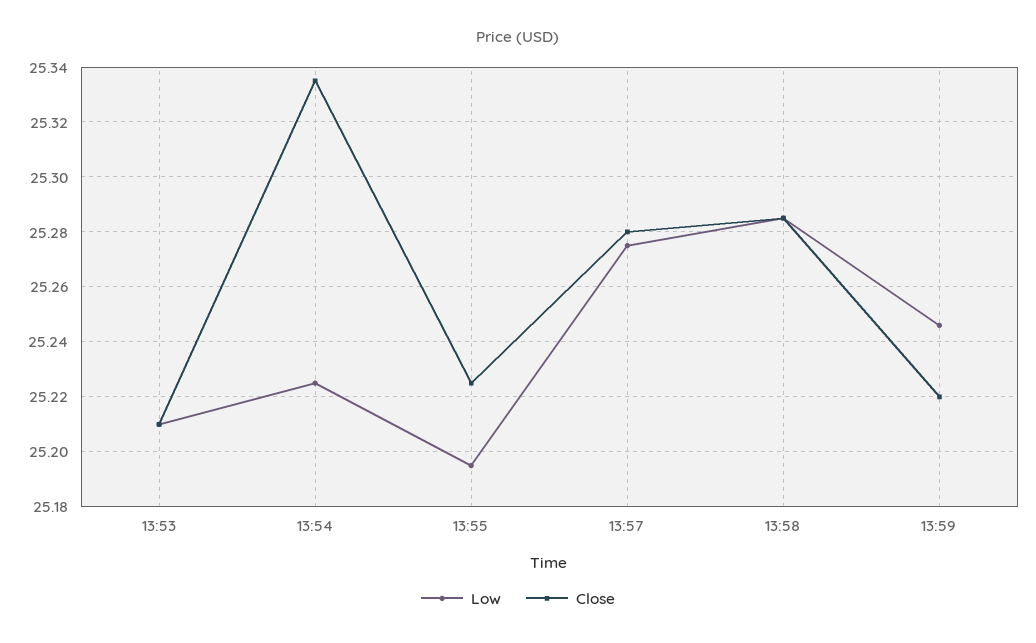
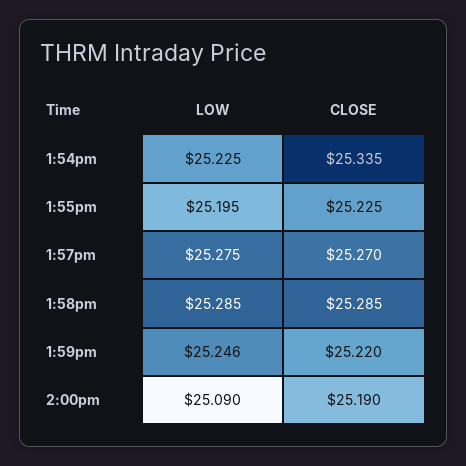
Low, 13:53: 25.21 -> none
Close, 13:53: 25.21 -> none
Close, 13:57: 25.28 -> 25.27
Low, 2:00pm: none -> 25.09
Close, 2:00pm: none -> 25.19

